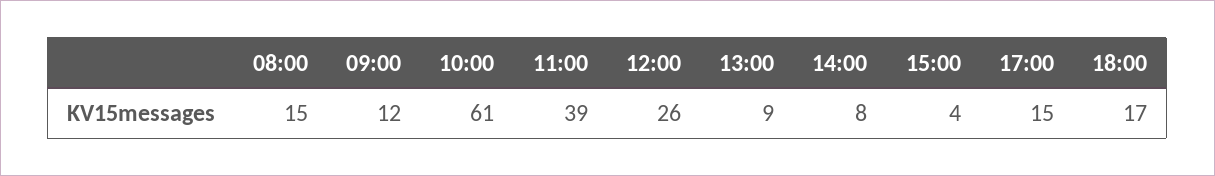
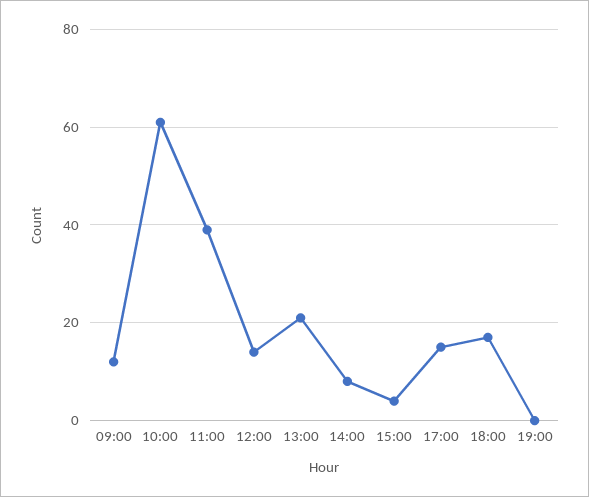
08:00: 15 -> none
12:00: 26 -> 15
13:00: 9 -> 20
19:00: none -> 0

